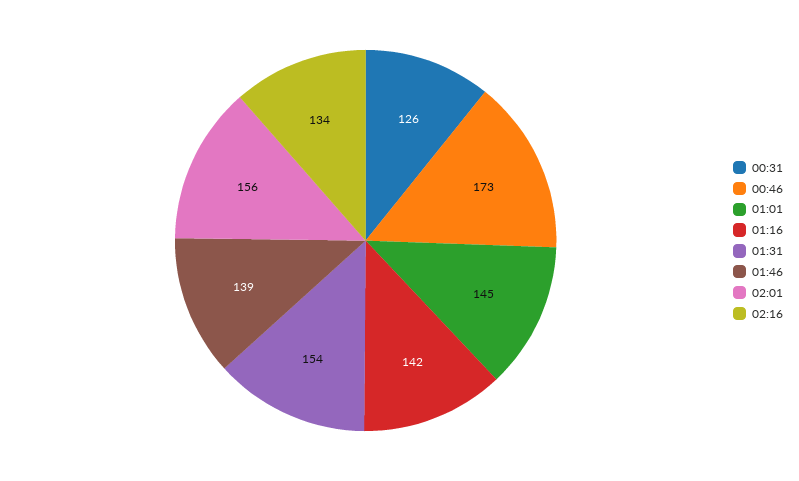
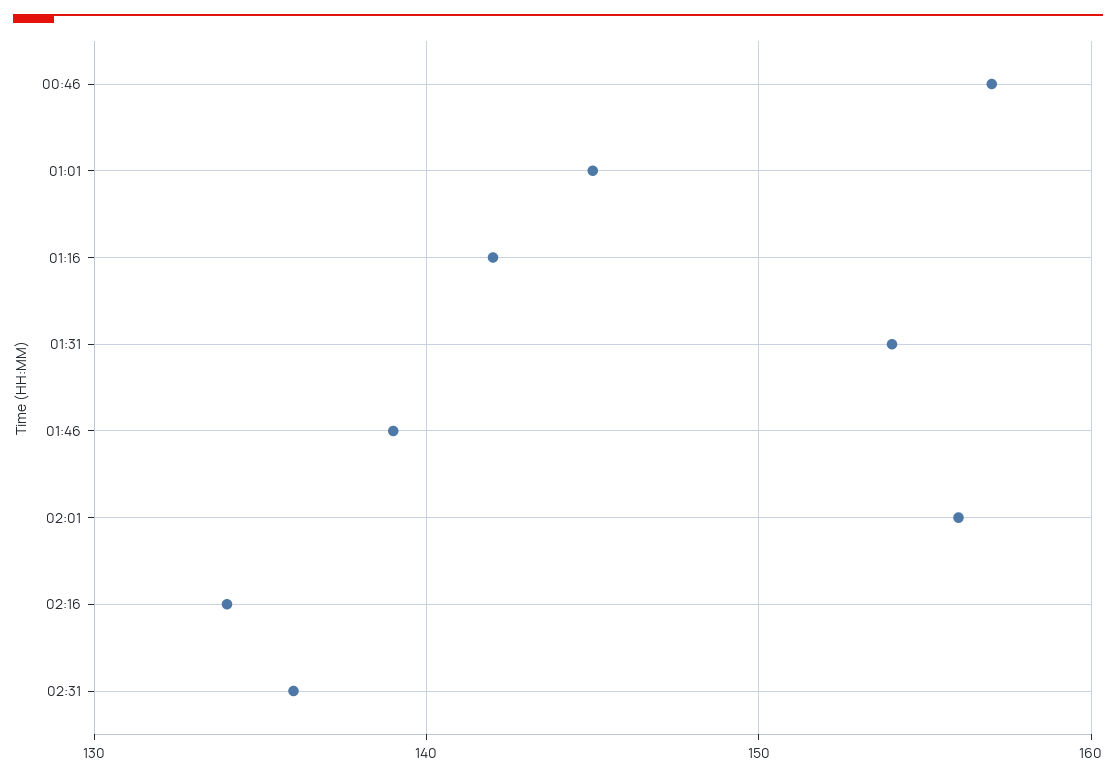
00:31: 126 -> none
00:46: 173 -> 157
02:31: none -> 136

